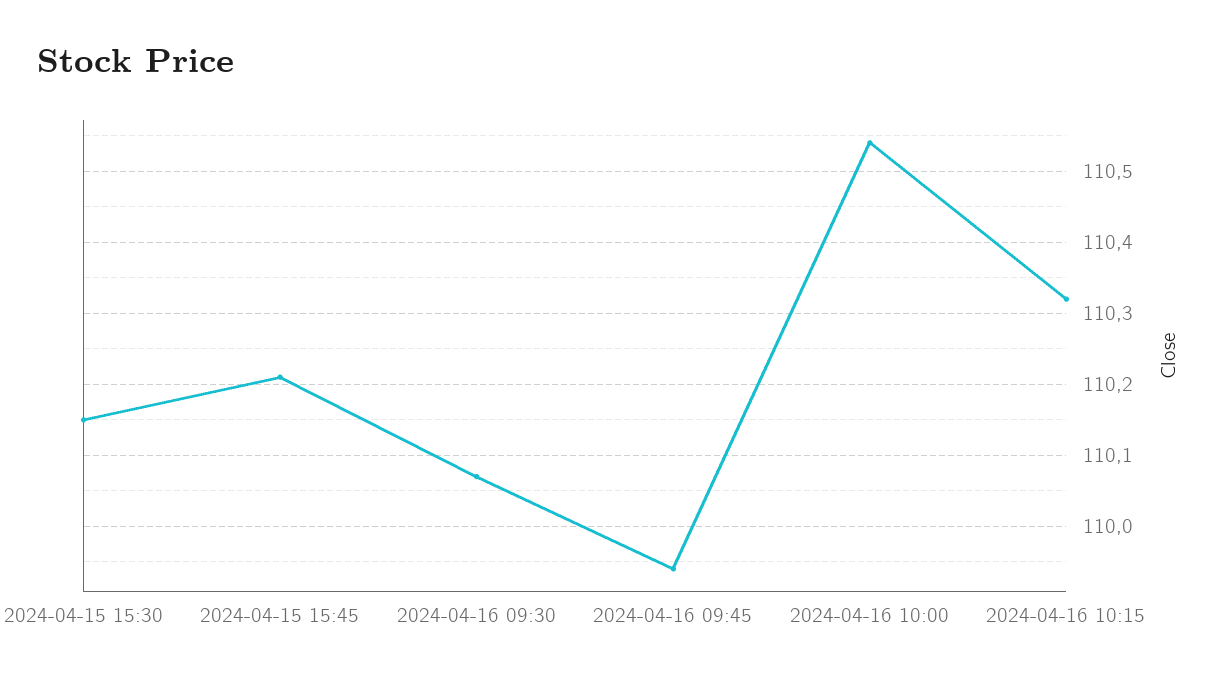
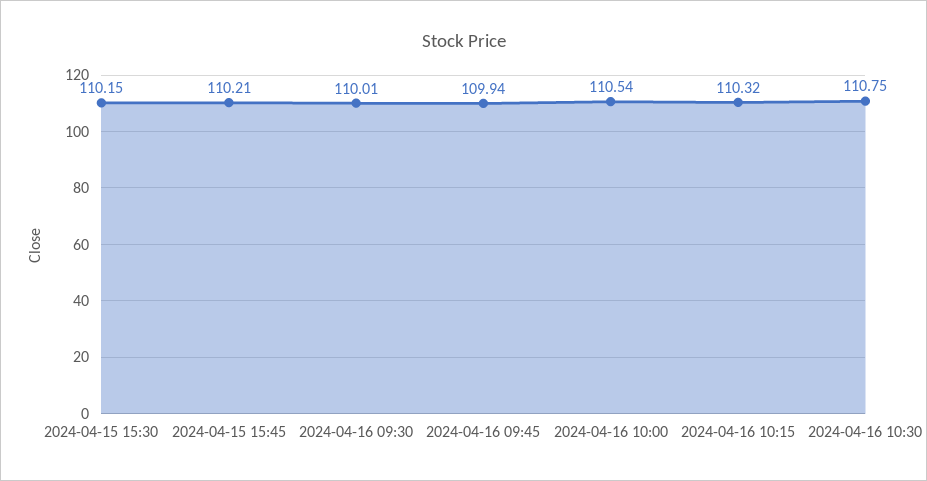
2024-04-16 09:30: 110.07 -> 110.01
2024-04-16 10:30: none -> 110.75

